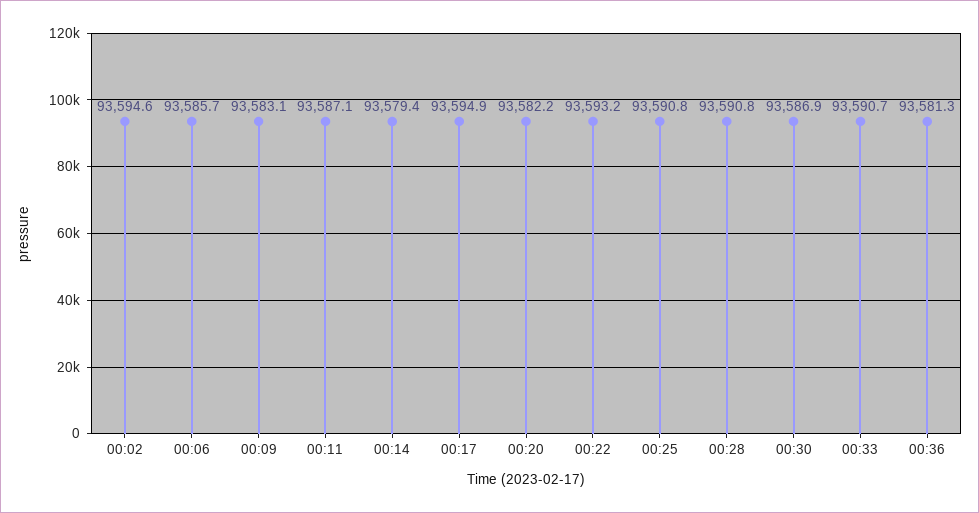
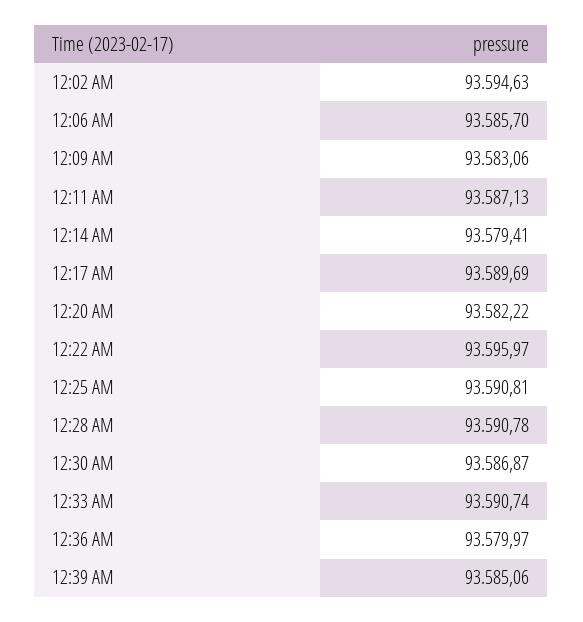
00:17: 93594.9 -> 93589.69
00:22: 93593.2 -> 93595.97
00:36: 93581.3 -> 93579.97
12:39 AM: none -> 93585.06

